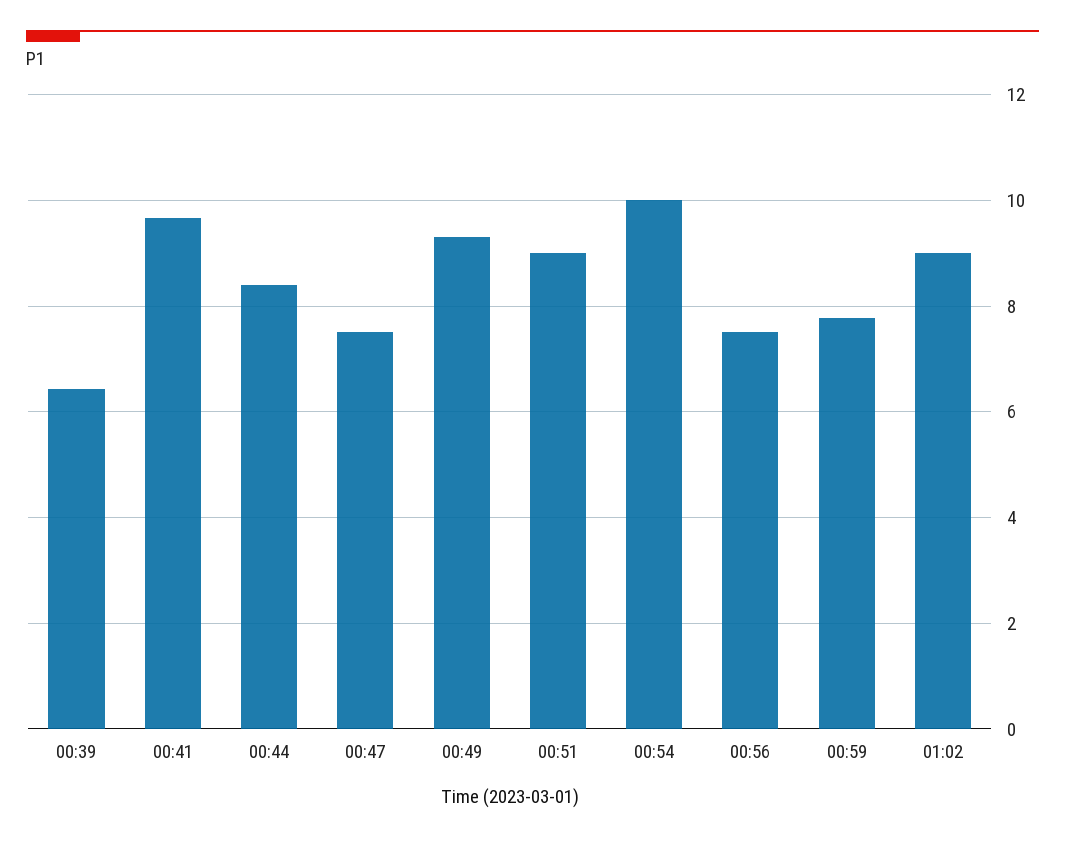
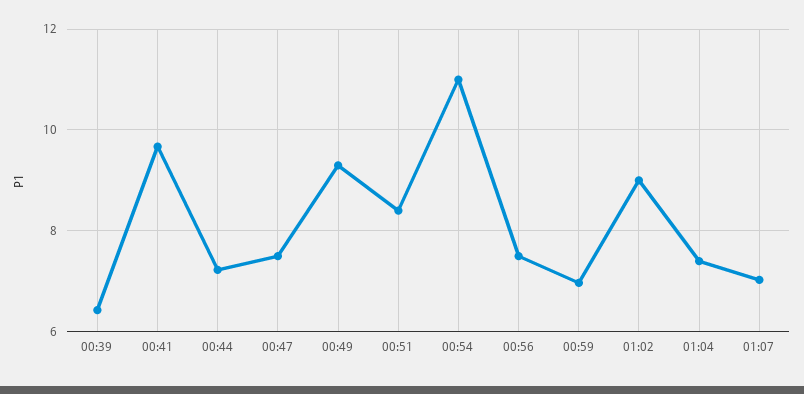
00:44: 8.4 -> 7.2
00:51: 9 -> 8.4
00:54: 10 -> 11
00:59: 7.8 -> 7
01:04: none -> 7.4
01:07: none -> 7

